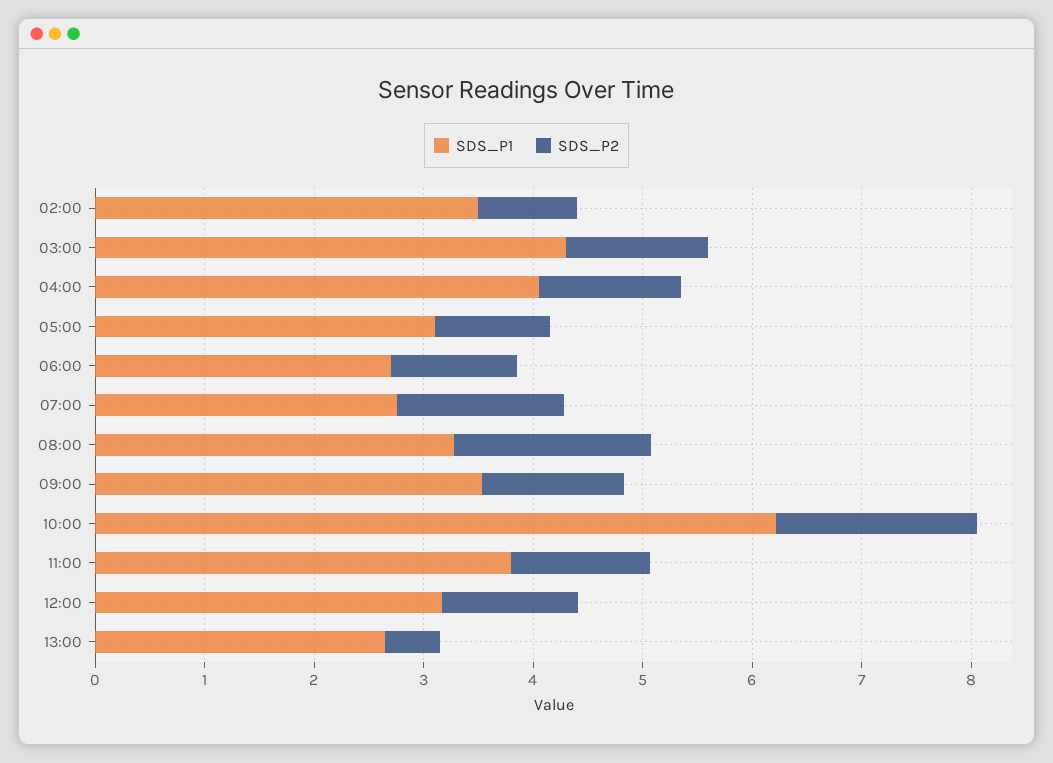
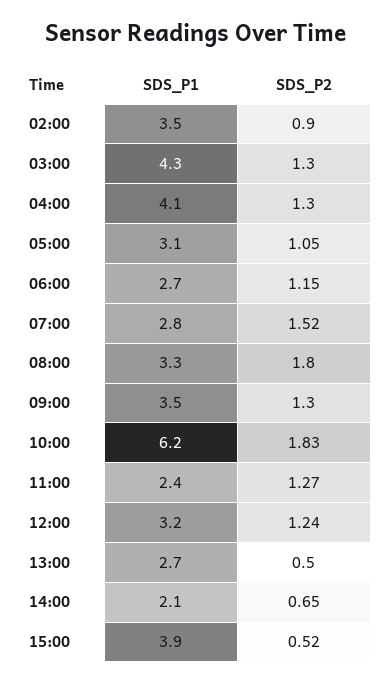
SDS_P1, 11:00: 3.8 -> 2.4
SDS_P1, 14:00: none -> 2.1
SDS_P2, 14:00: none -> 0.65
SDS_P1, 15:00: none -> 3.9
SDS_P2, 15:00: none -> 0.52

